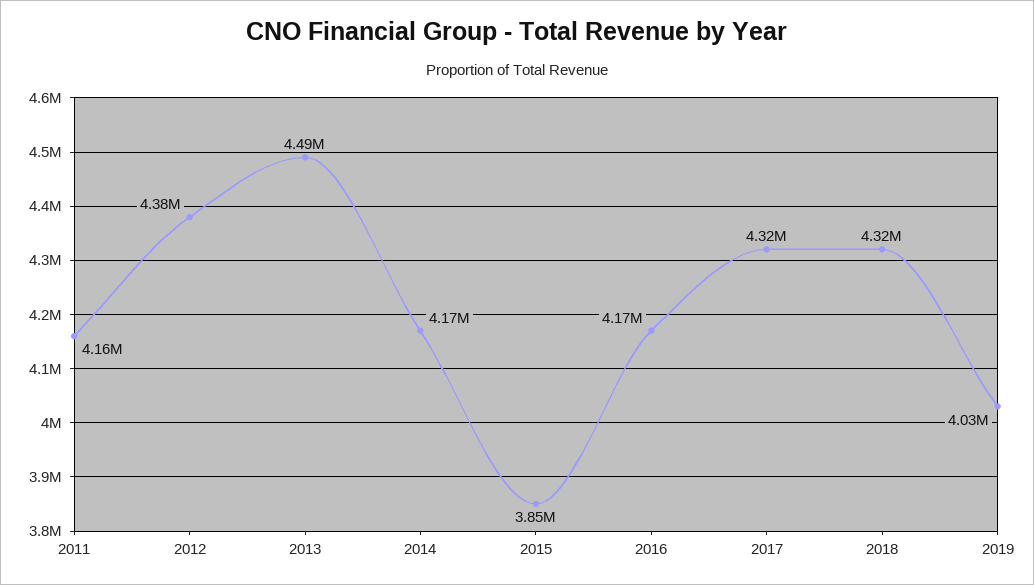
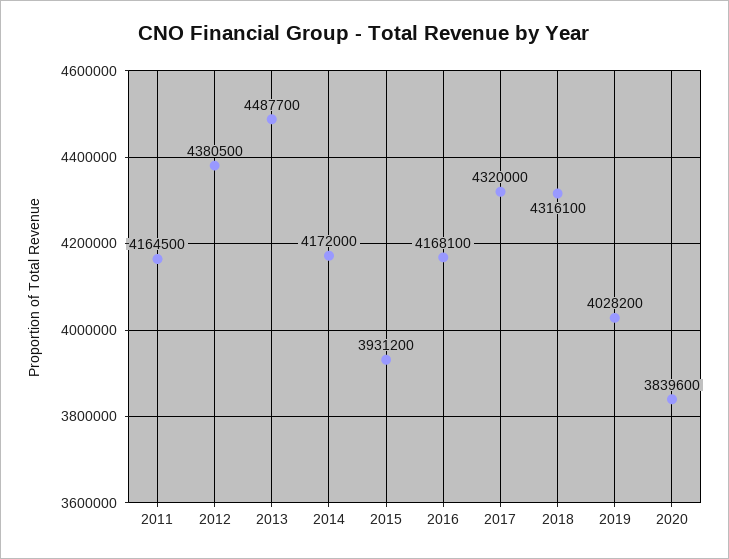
2015: 3850000 -> 3931200
2020: none -> 3839600

